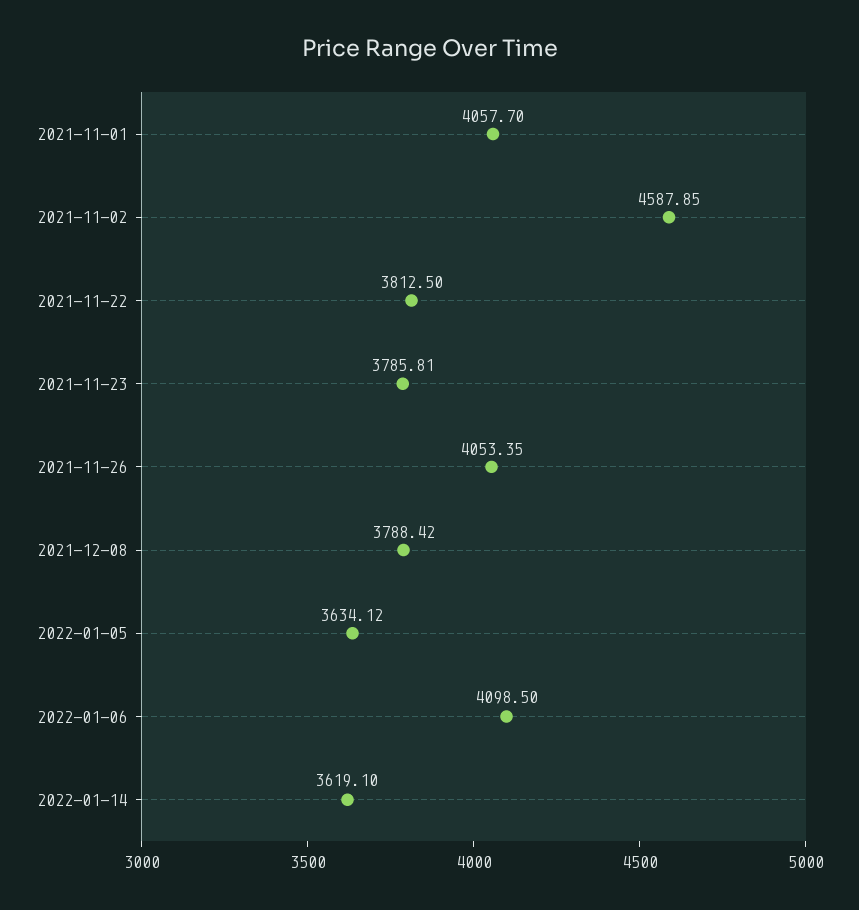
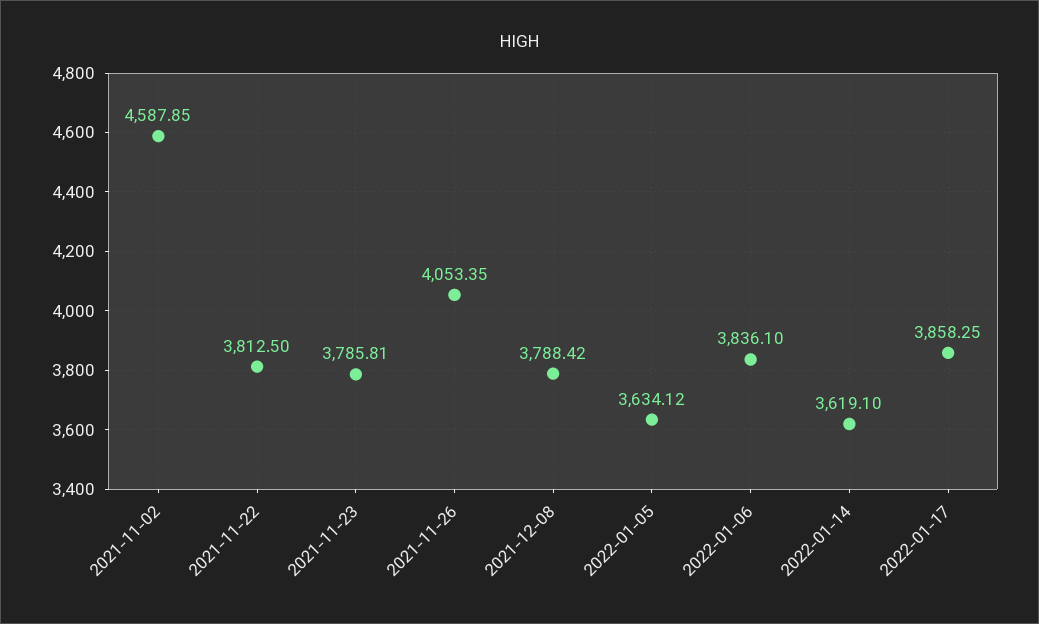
2021-11-01: 4057.7 -> none
2022-01-06: 4098.5 -> 3836.1
2022-01-17: none -> 3858.25

